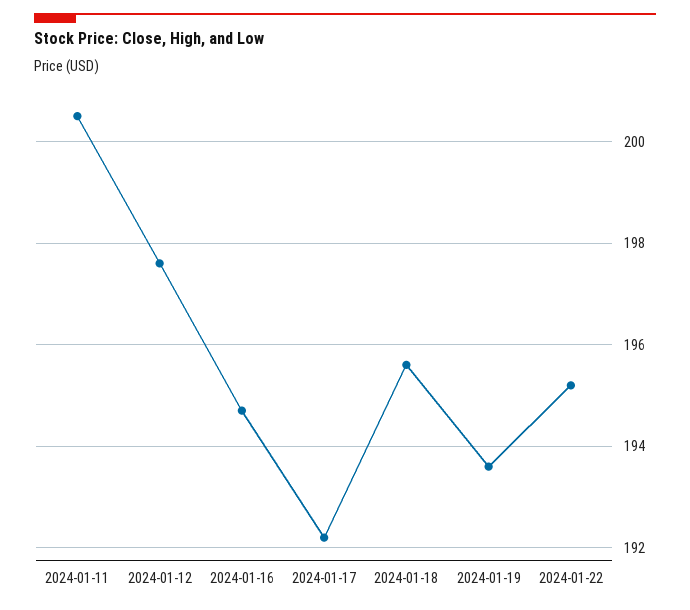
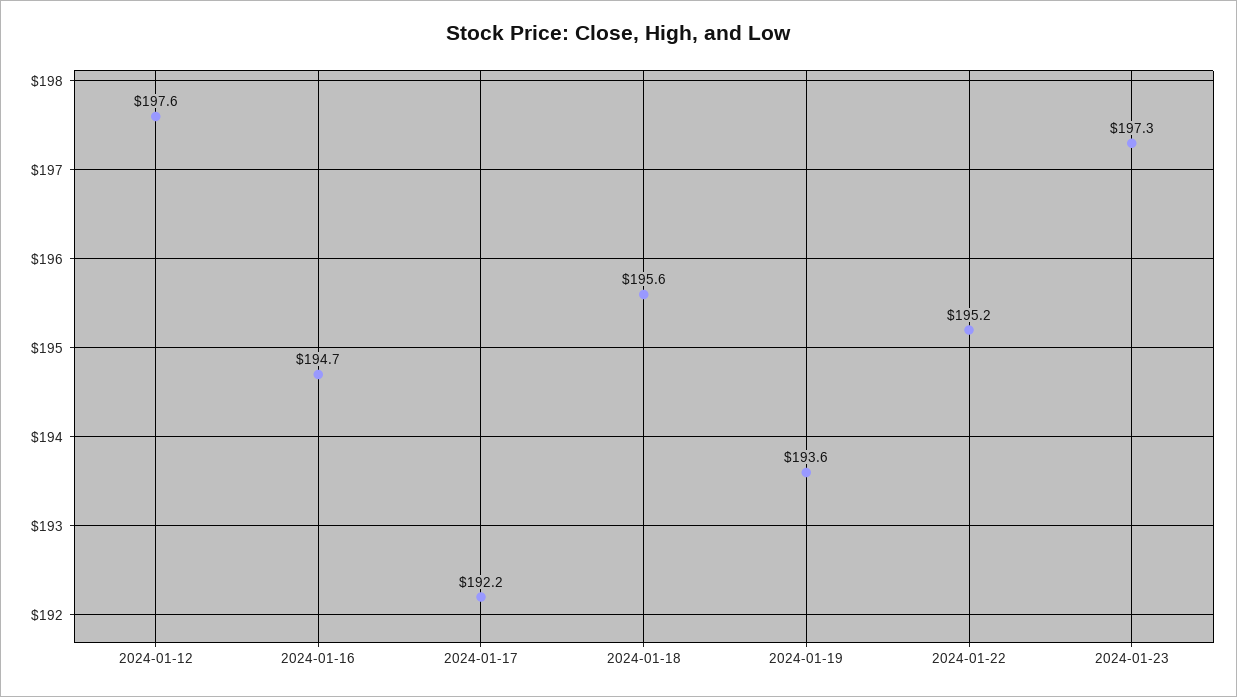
2024-01-11: 200.5 -> none
2024-01-23: none -> 197.3

